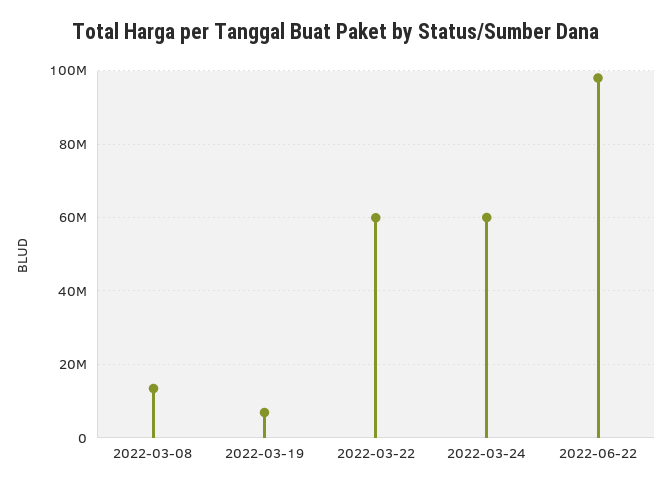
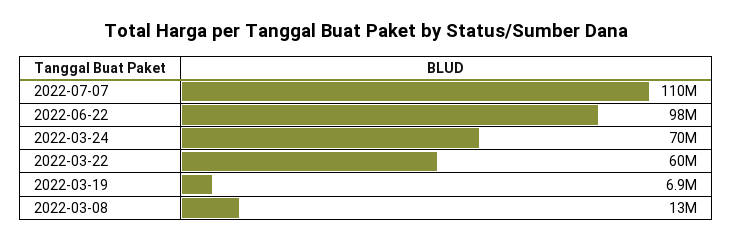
2022-03-24: 60000000 -> 70000000
2022-07-07: none -> 110000000

